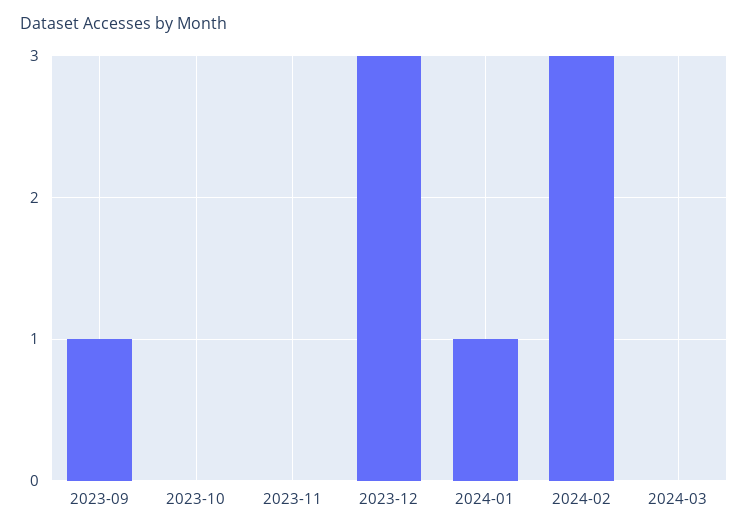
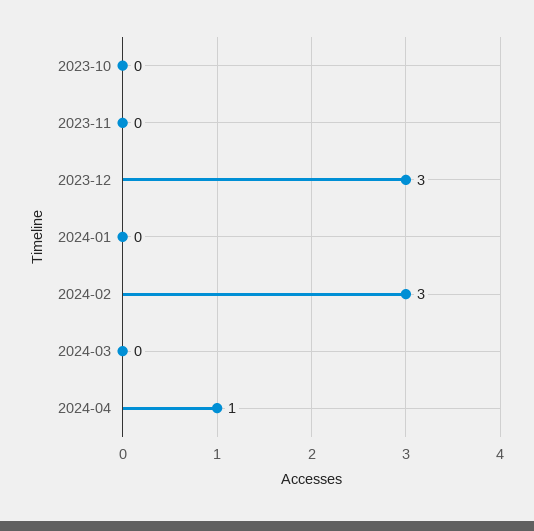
2023-09: 1 -> none
2024-01: 1 -> 0
2024-04: none -> 1

